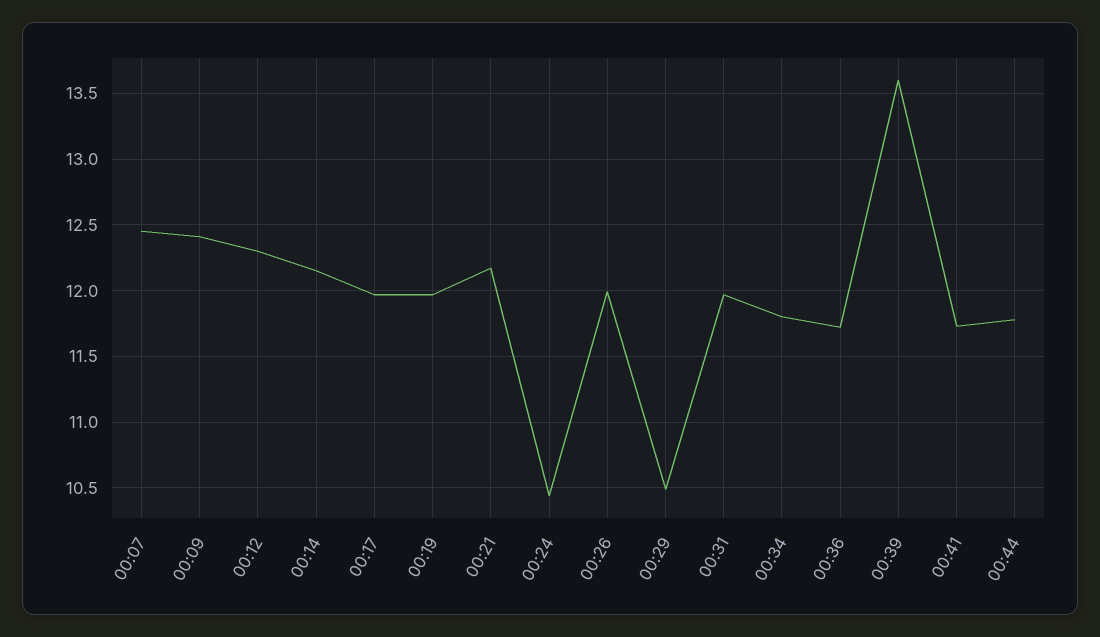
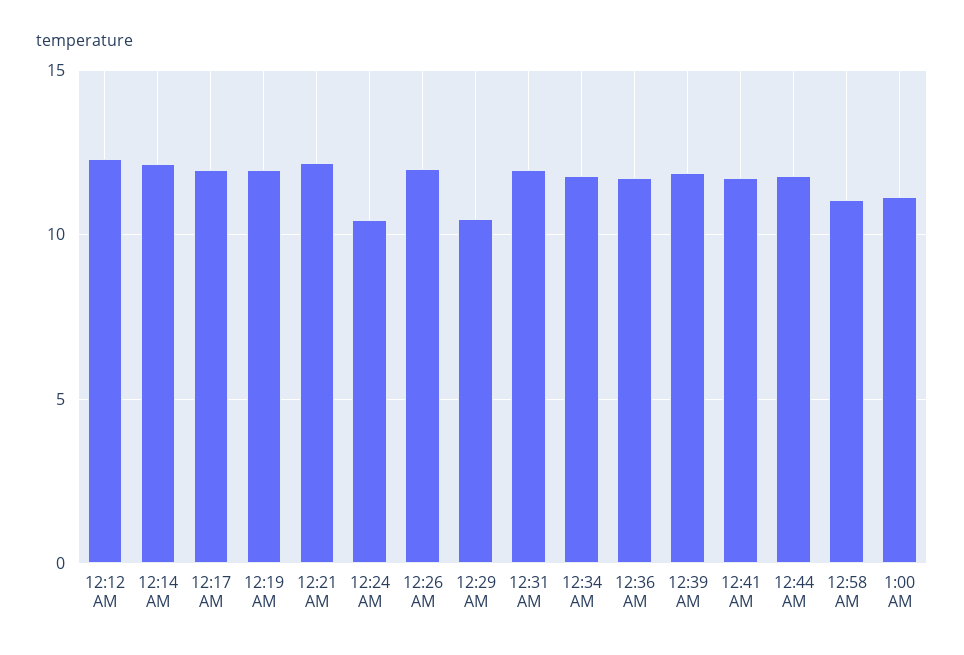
00:07: 12.45 -> none
00:09: 12.4 -> none
00:39: 13.6 -> 12
12:58 AM: none -> 11
1:00 AM: none -> 11

